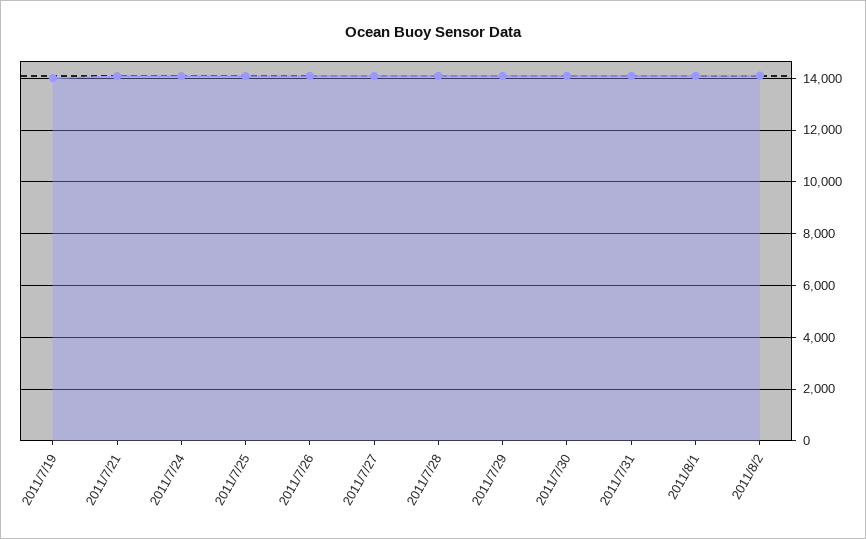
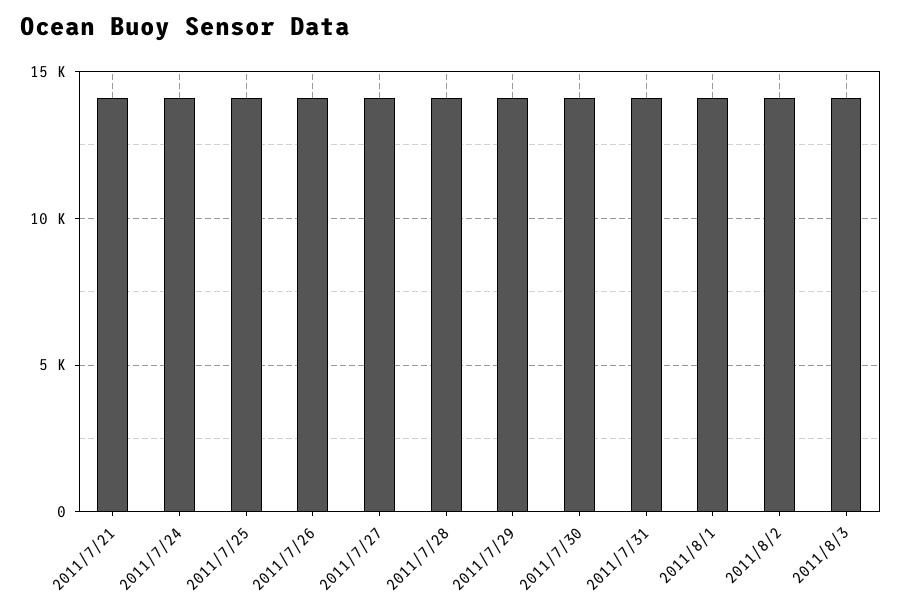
2011/7/19: 14000 -> none
2011/8/3: none -> 14000

